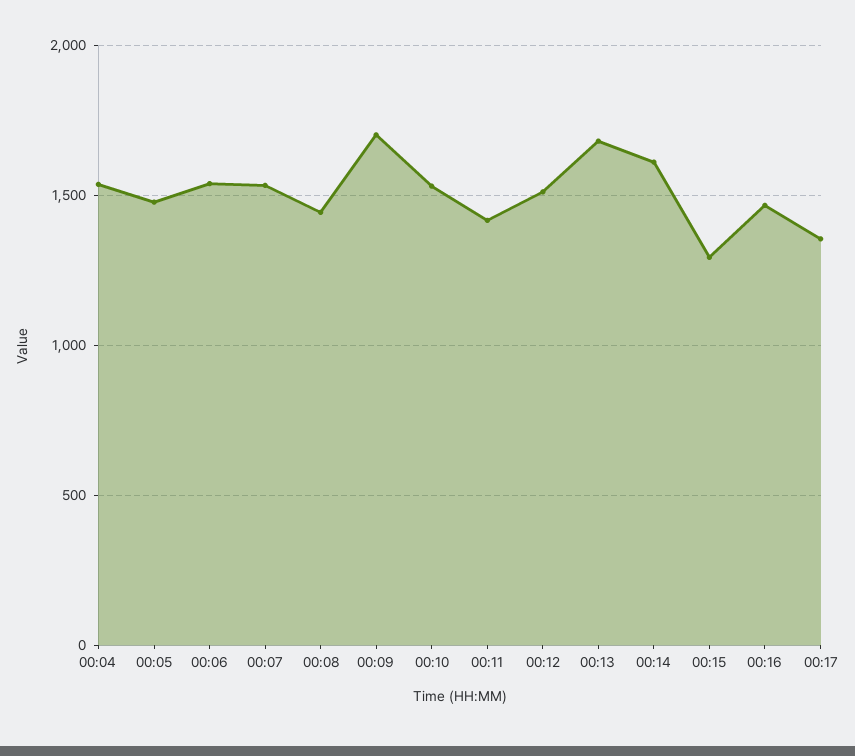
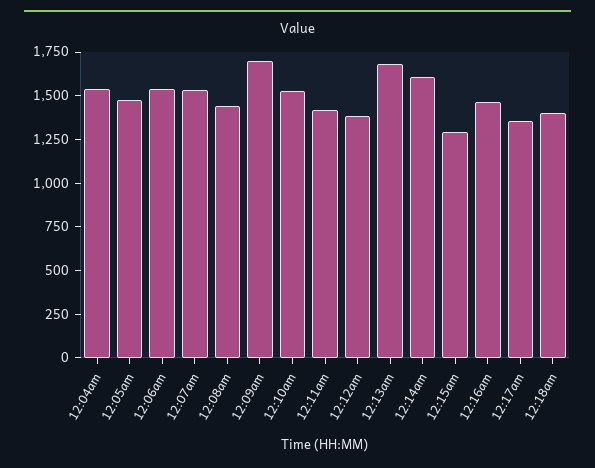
00:12: 1500 -> 1400
12:18am: none -> 1400

